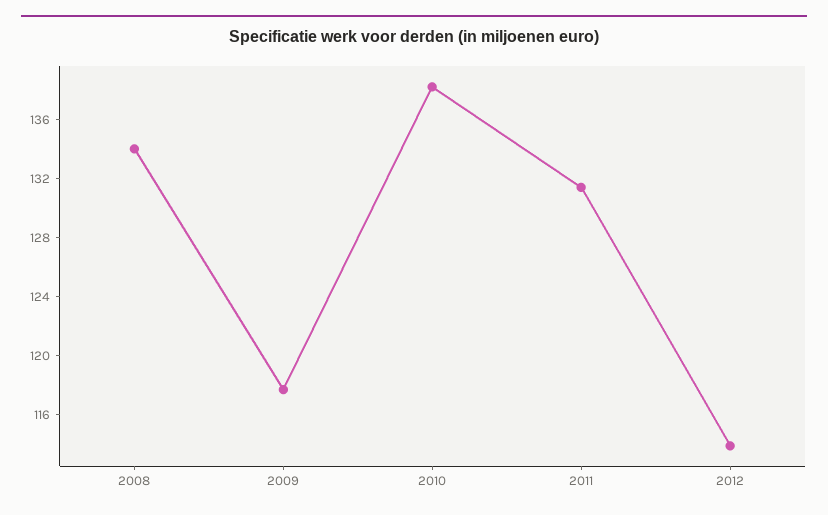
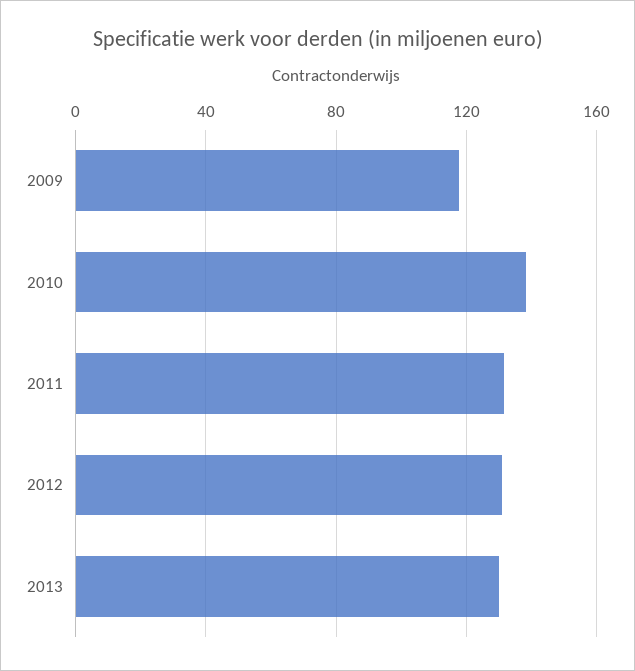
2008: 134 -> none
2012: 114 -> 130
2013: none -> 130

